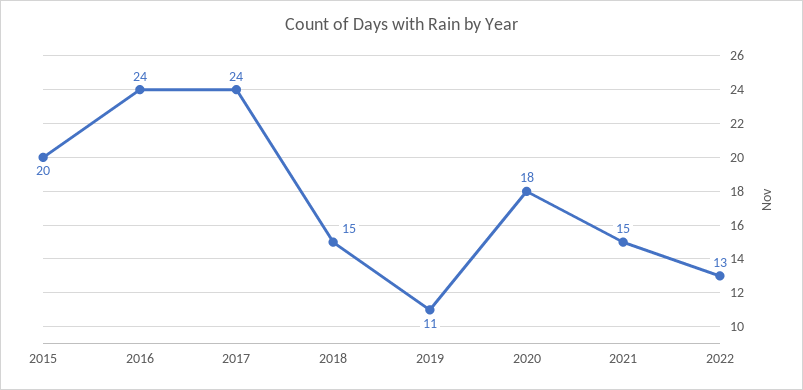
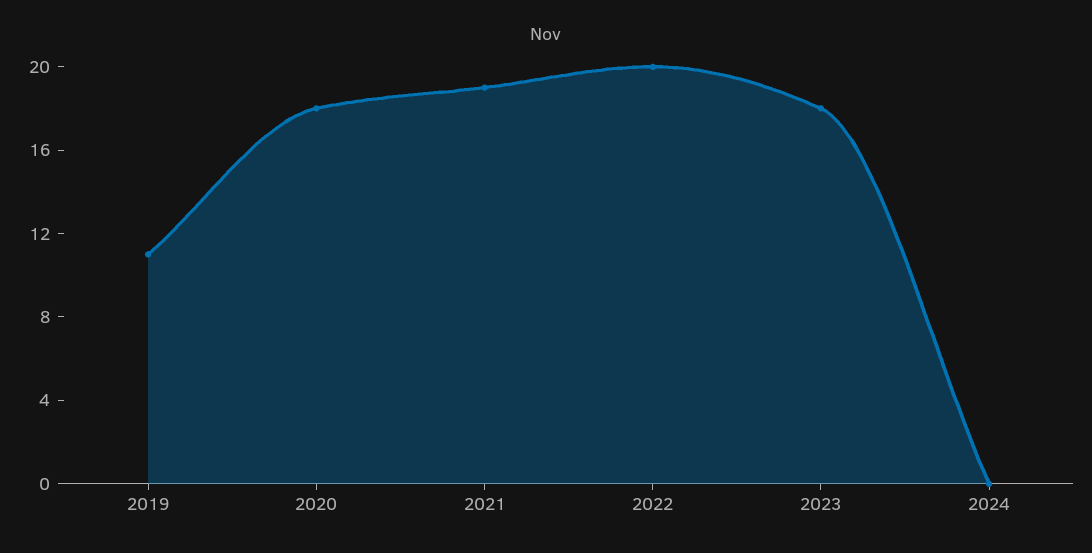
2015: 20 -> none
2016: 24 -> none
2017: 24 -> none
2018: 15 -> none
2021: 15 -> 19
2022: 13 -> 20
2023: none -> 18
2024: none -> 0

